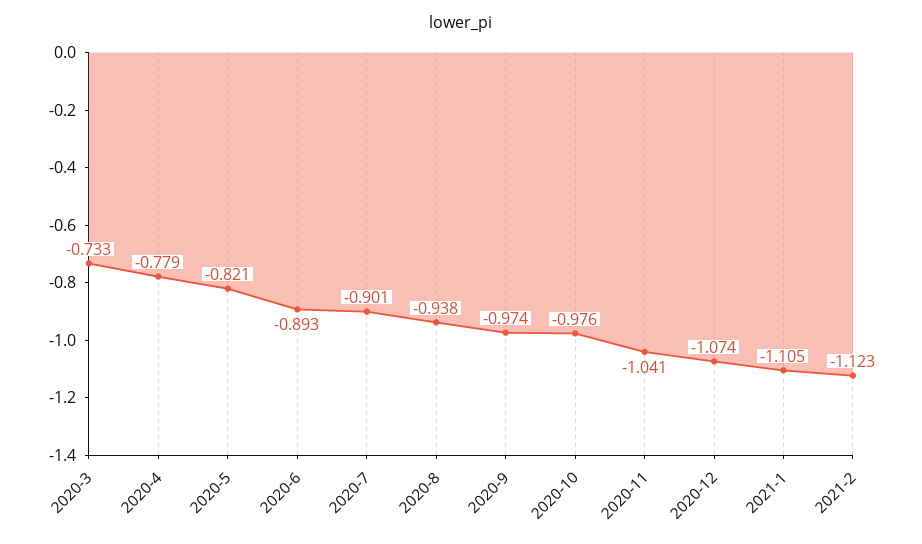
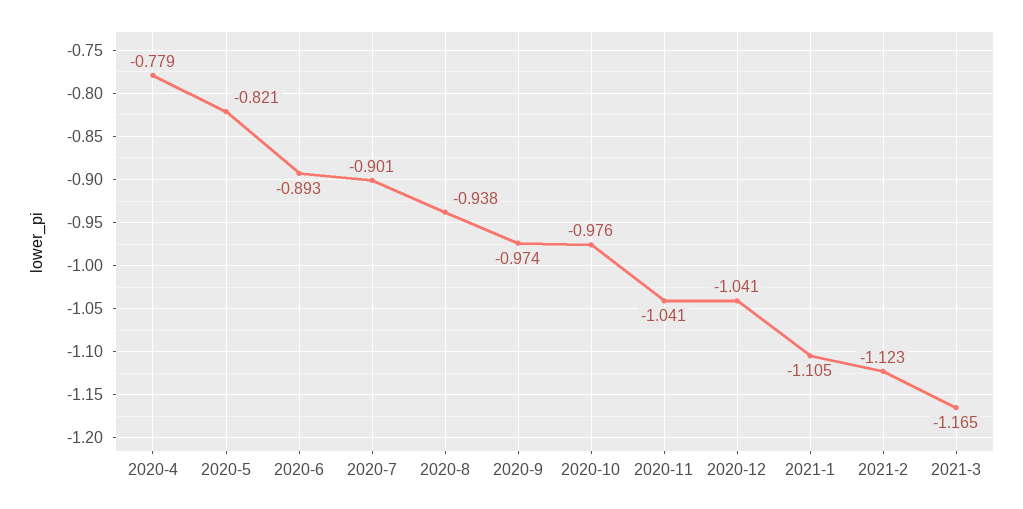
2020-3: -0.733 -> none
2020-12: -1.074 -> -1.041
2021-3: none -> -1.165

